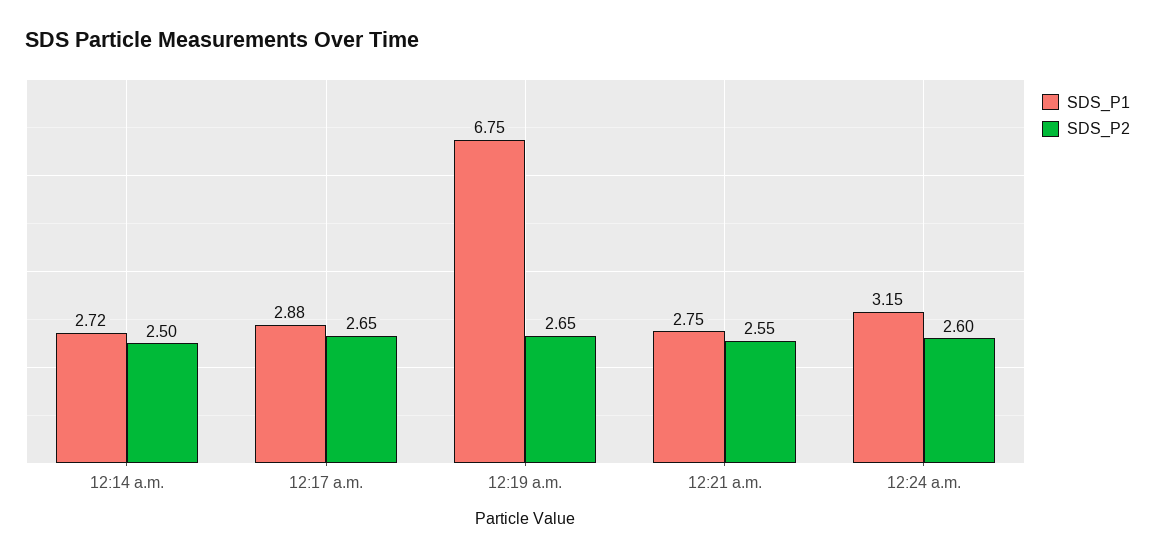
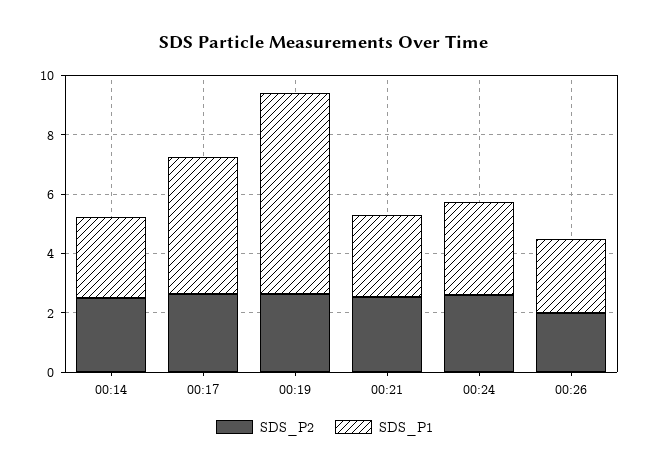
SDS_P1, 12:17 a.m.: 2.88 -> 4.5
SDS_P2, 00:26: none -> 2
SDS_P1, 00:26: none -> 2.5

